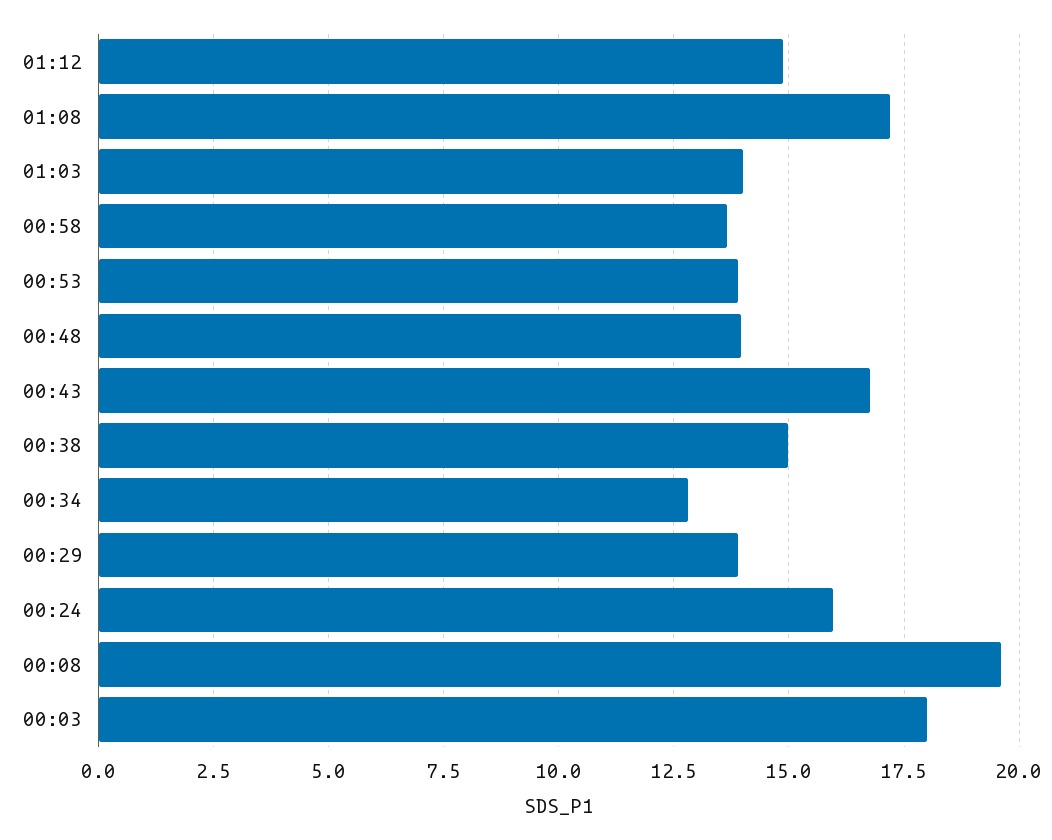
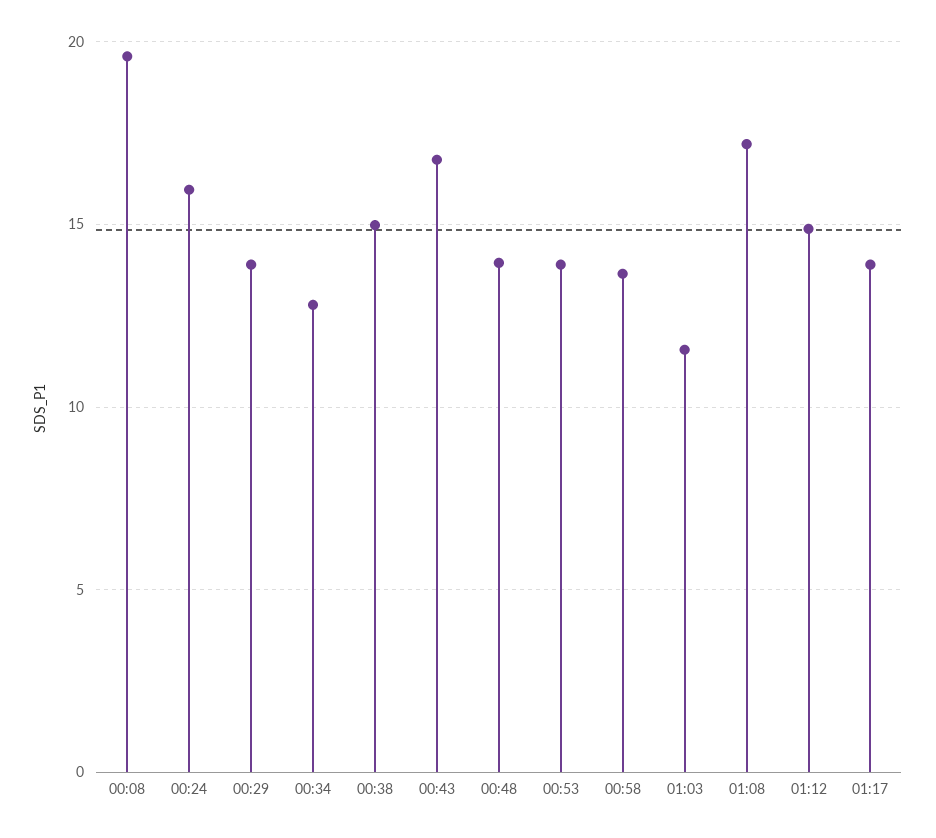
01:03: 14 -> 11.5
00:03: 18 -> none
01:17: none -> 14

